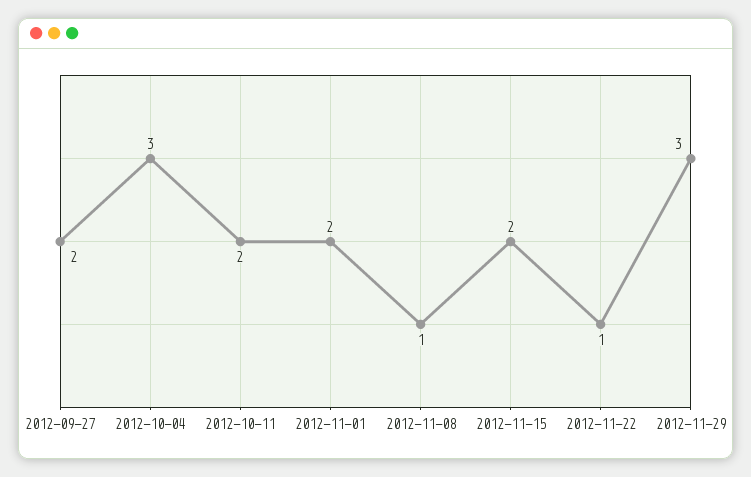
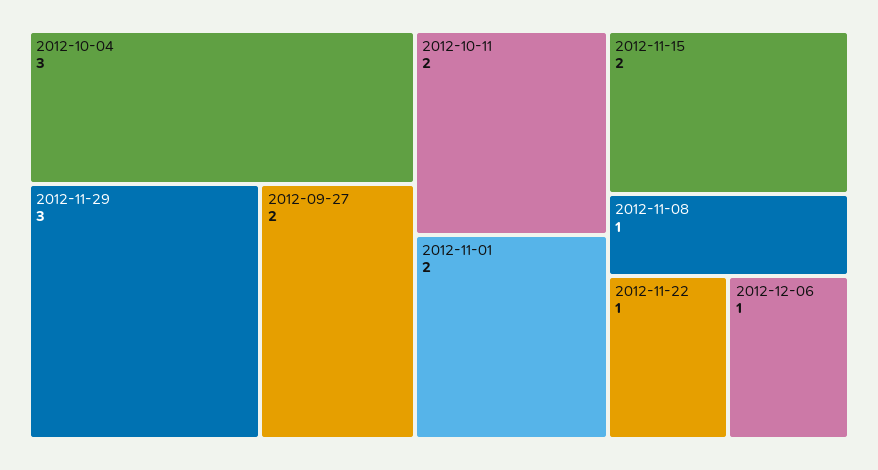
2012-12-06: none -> 1

